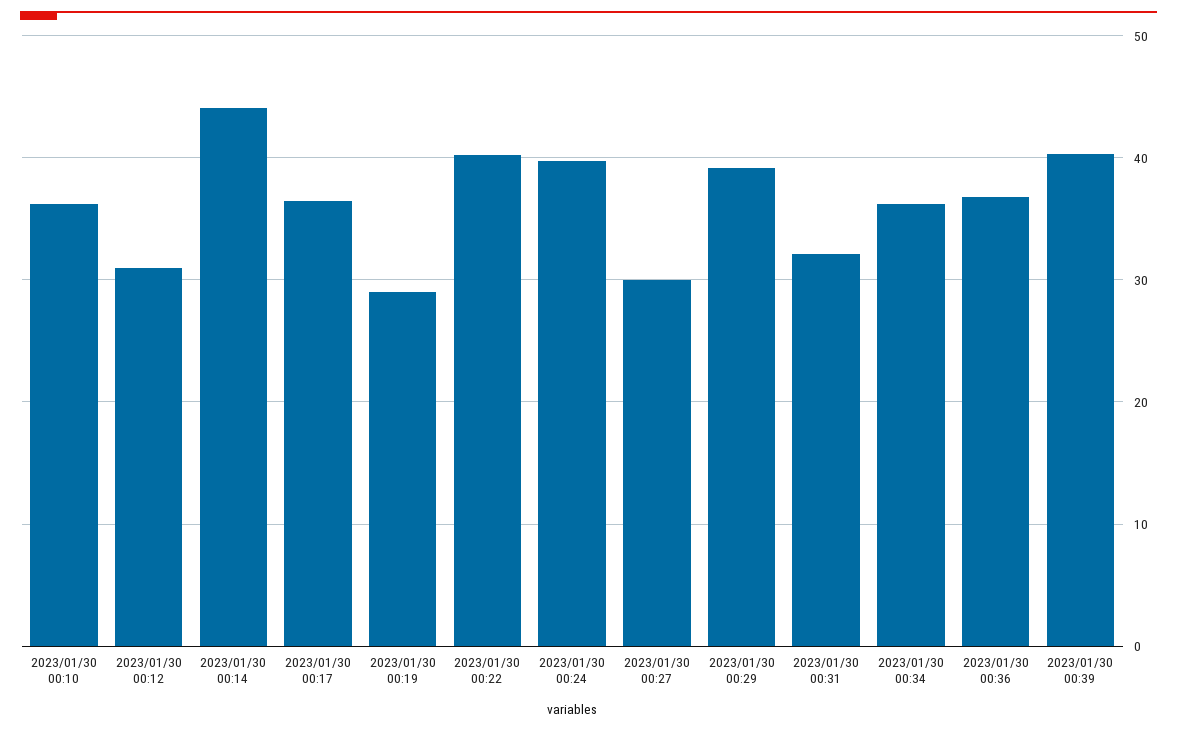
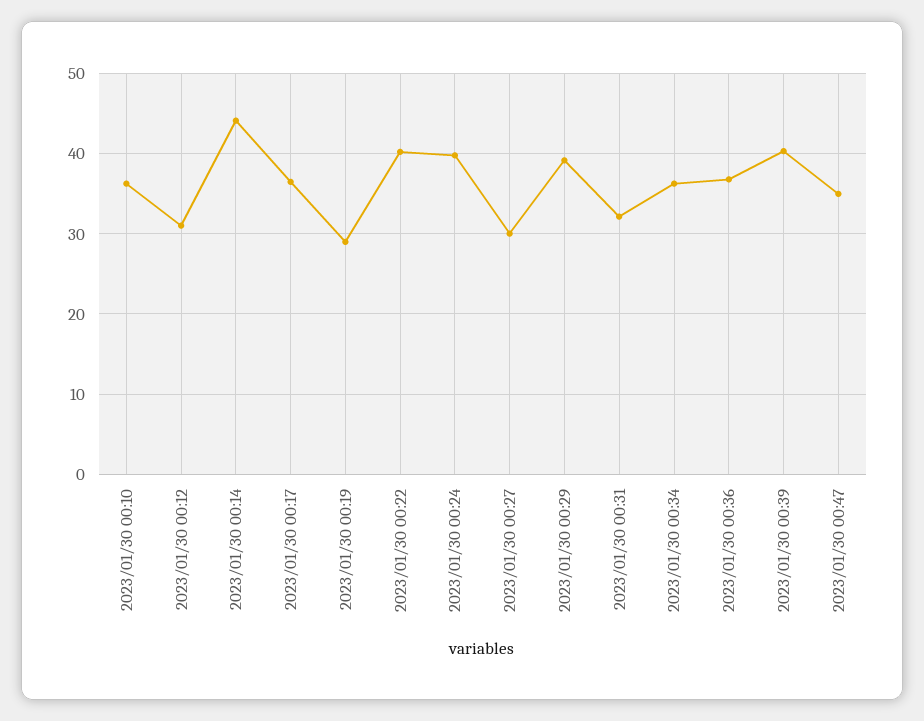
2023/01/30 00:47: none -> 35

